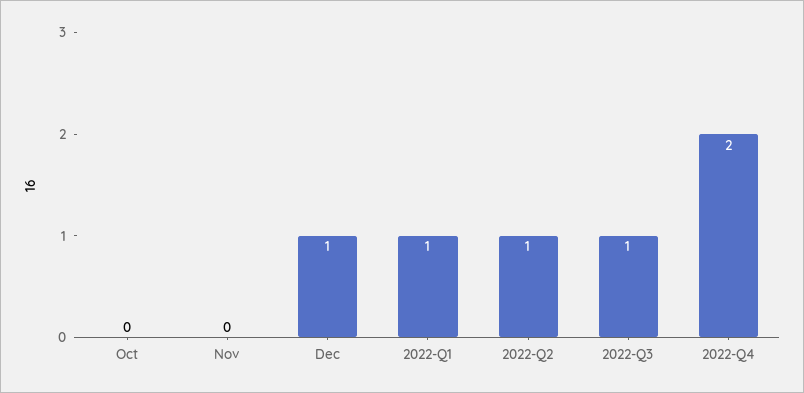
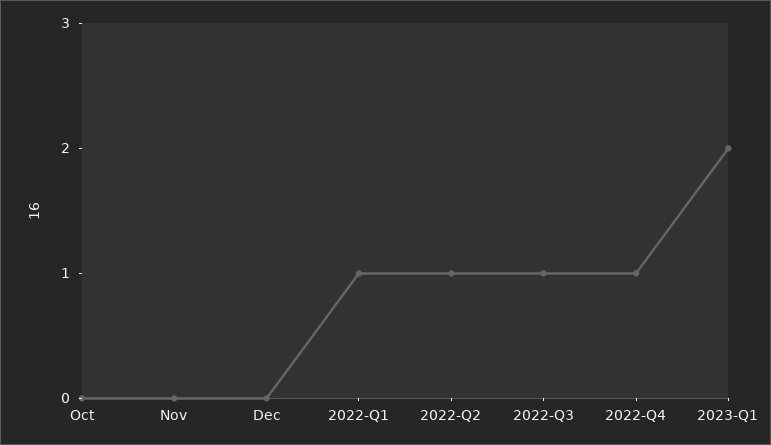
Dec: 1 -> 0
2022-Q4: 2 -> 1
2023-Q1: none -> 2

